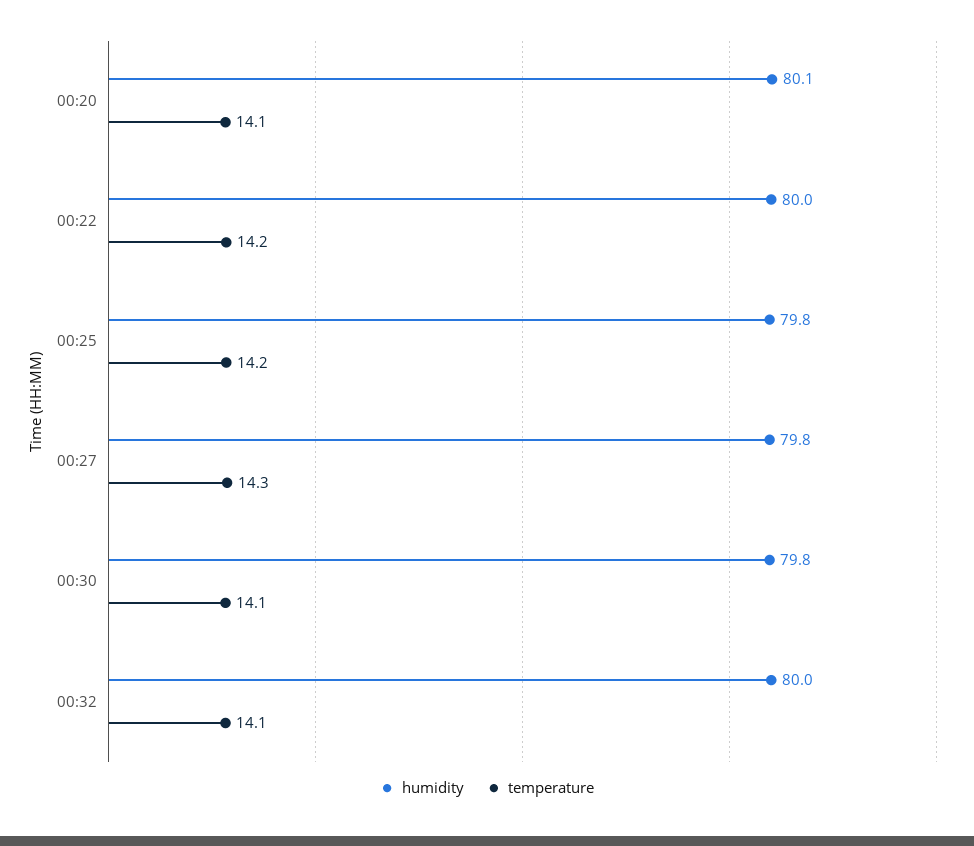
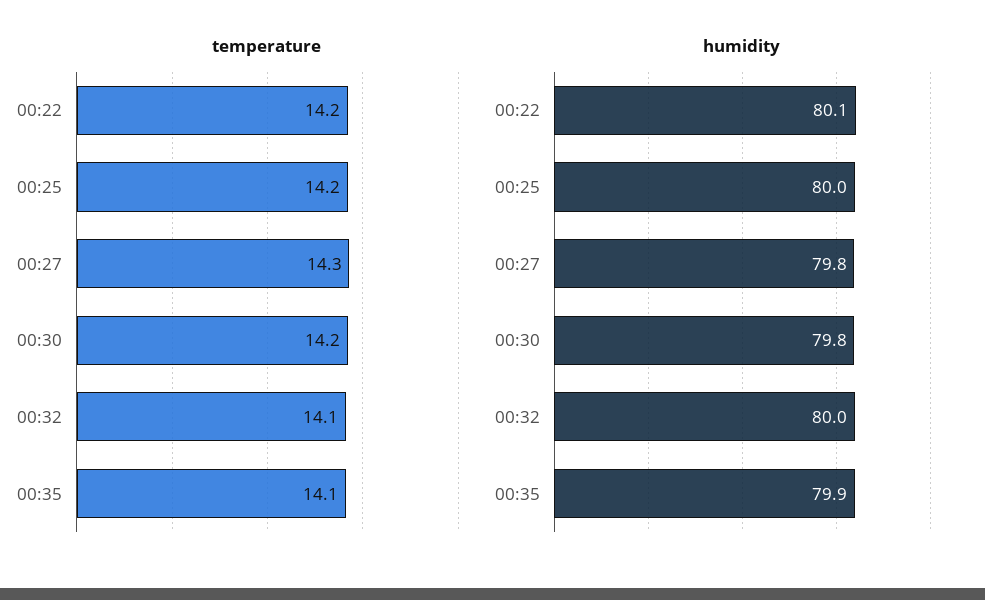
humidity, 00:20: 80.1 -> none
temperature, 00:20: 14.1 -> none
humidity, 00:22: 80 -> 80.1
humidity, 00:25: 79.8 -> 80
temperature, 00:30: 14.1 -> 14.2
temperature, 00:35: none -> 14.1
humidity, 00:35: none -> 79.9

